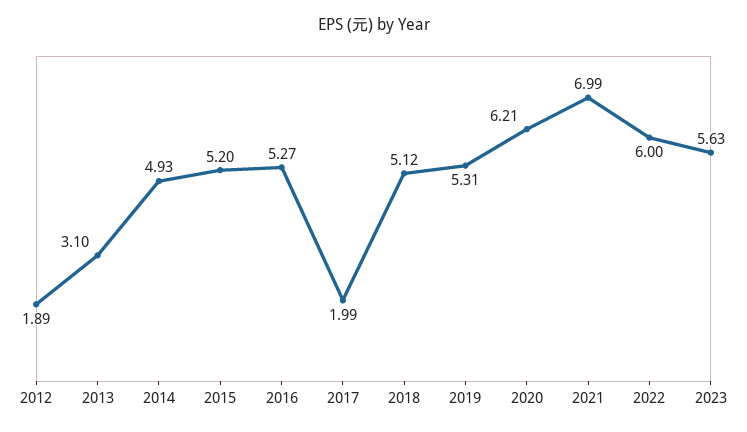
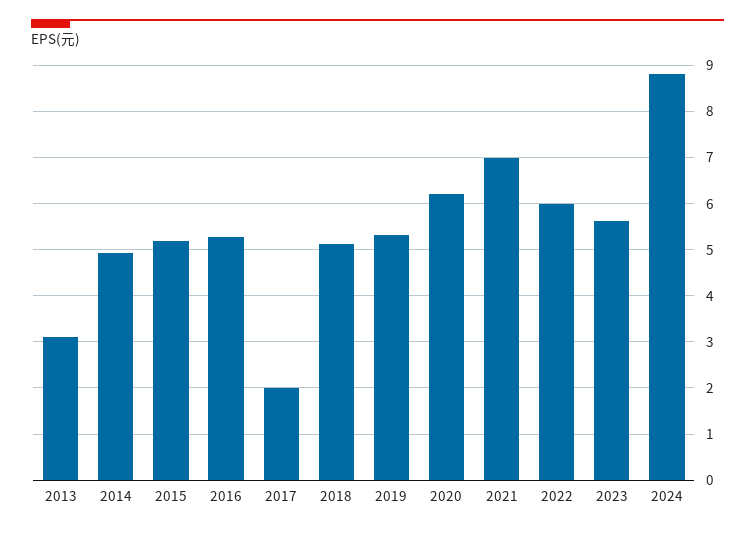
2012: 1.89 -> none
2024: none -> 8.8

